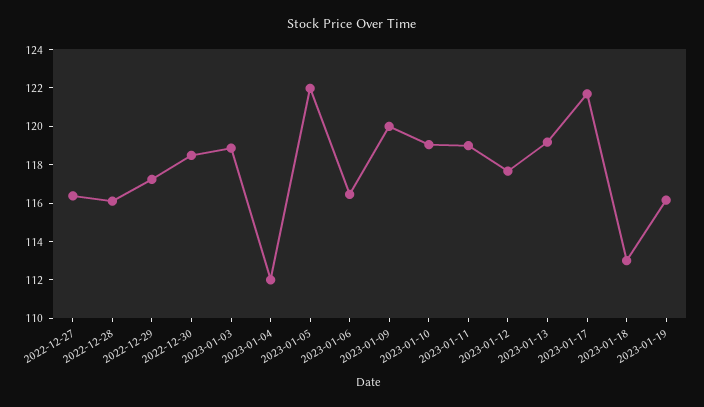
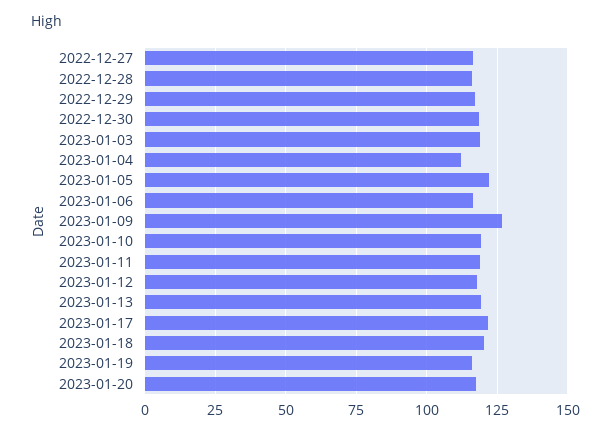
2023-01-09: 120 -> 127.5
2023-01-18: 113 -> 120
2023-01-20: none -> 117.5

